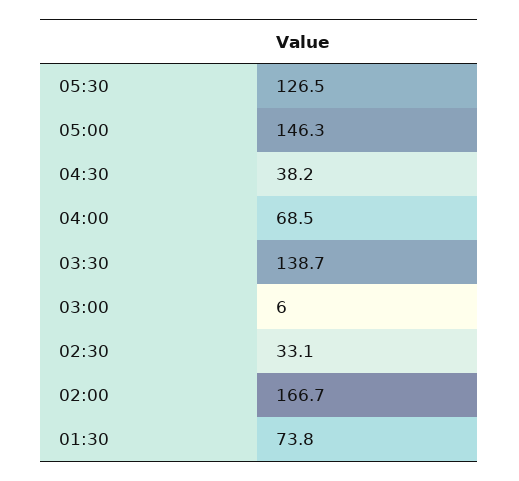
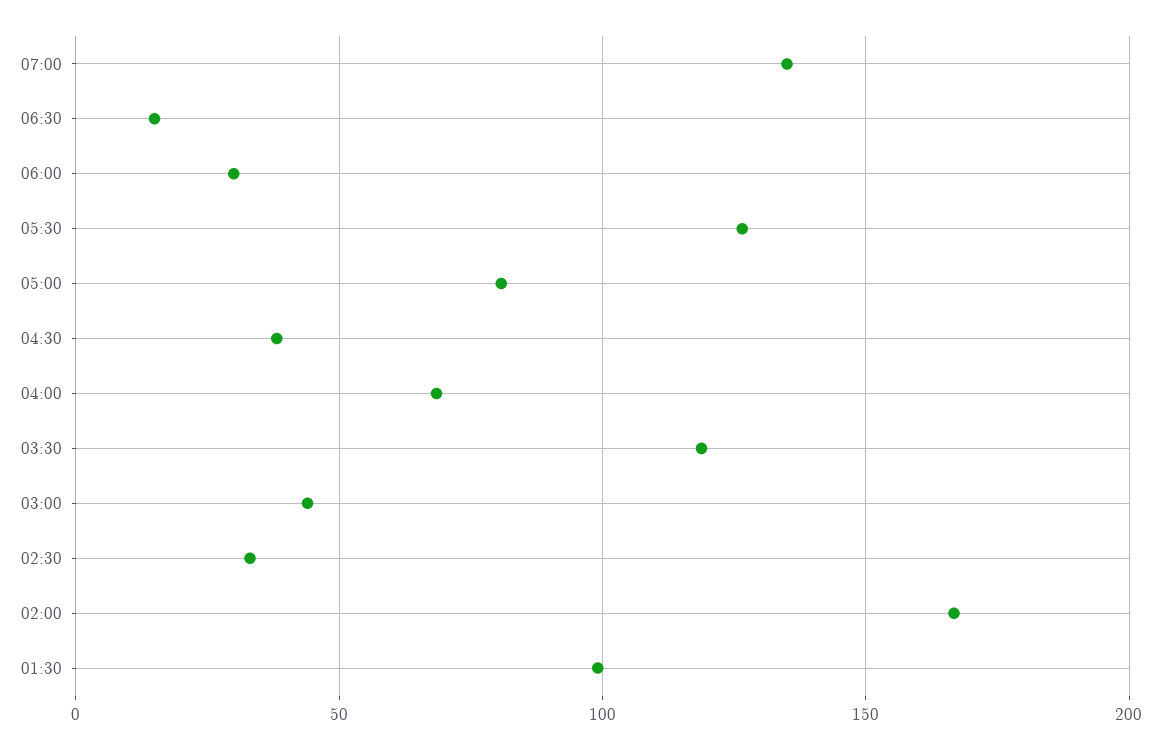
05:00: 146.3 -> 80
03:30: 138.7 -> 120
03:00: 6 -> 45
01:30: 73.8 -> 100
07:00: none -> 135
06:30: none -> 15
06:00: none -> 30

